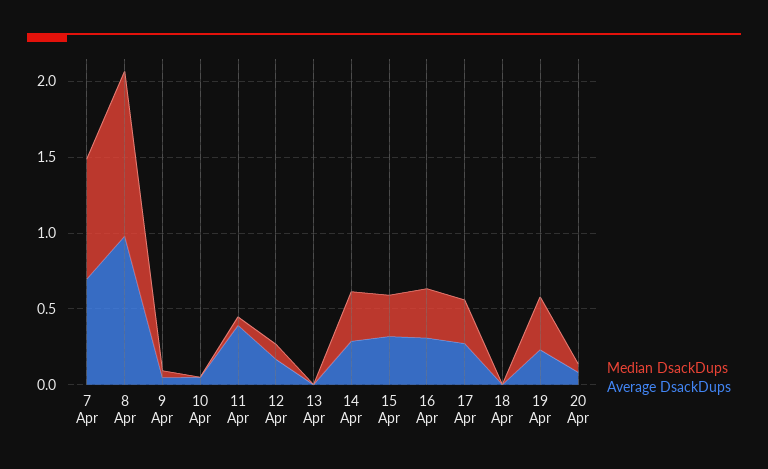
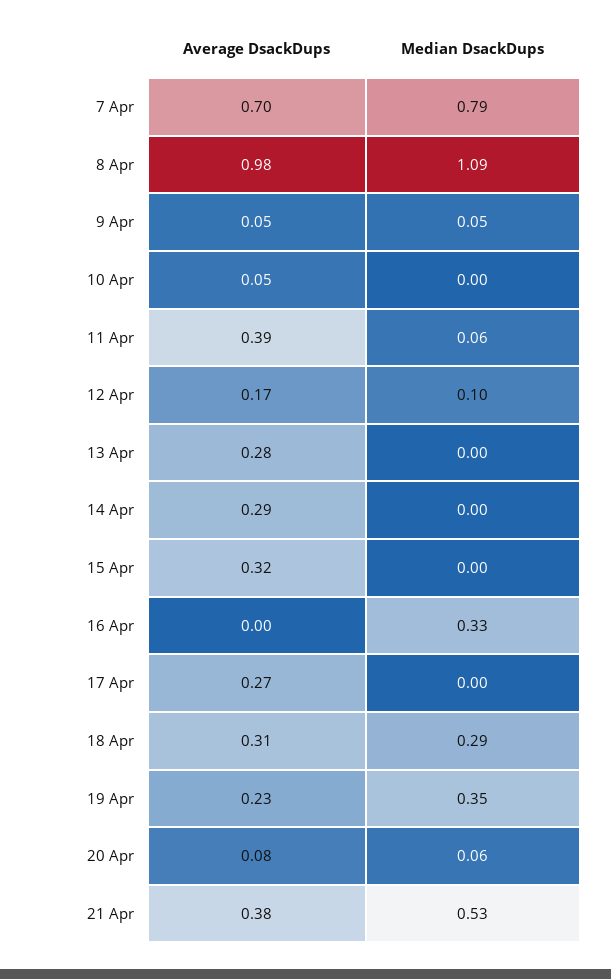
Average DsackDups, 13 Apr: 0 -> 0.28
Median DsackDups, 14 Apr: 0.3 -> 0
Median DsackDups, 15 Apr: 0.3 -> 0
Average DsackDups, 16 Apr: 0.3 -> 0
Median DsackDups, 17 Apr: 0.3 -> 0
Median DsackDups, 18 Apr: 0 -> 0.29
Average DsackDups, 18 Apr: 0 -> 0.31
Average DsackDups, 21 Apr: none -> 0.38
Median DsackDups, 21 Apr: none -> 0.53

